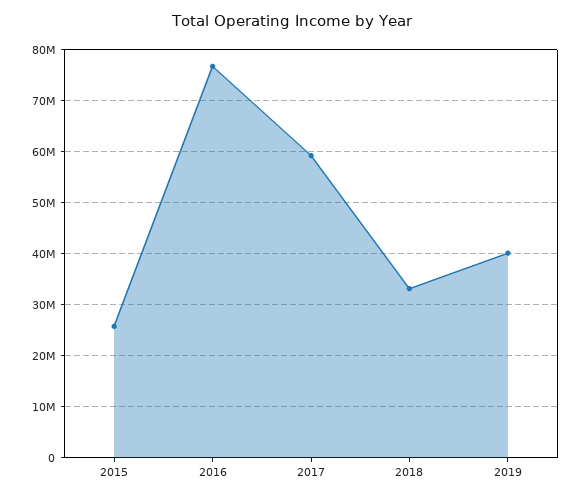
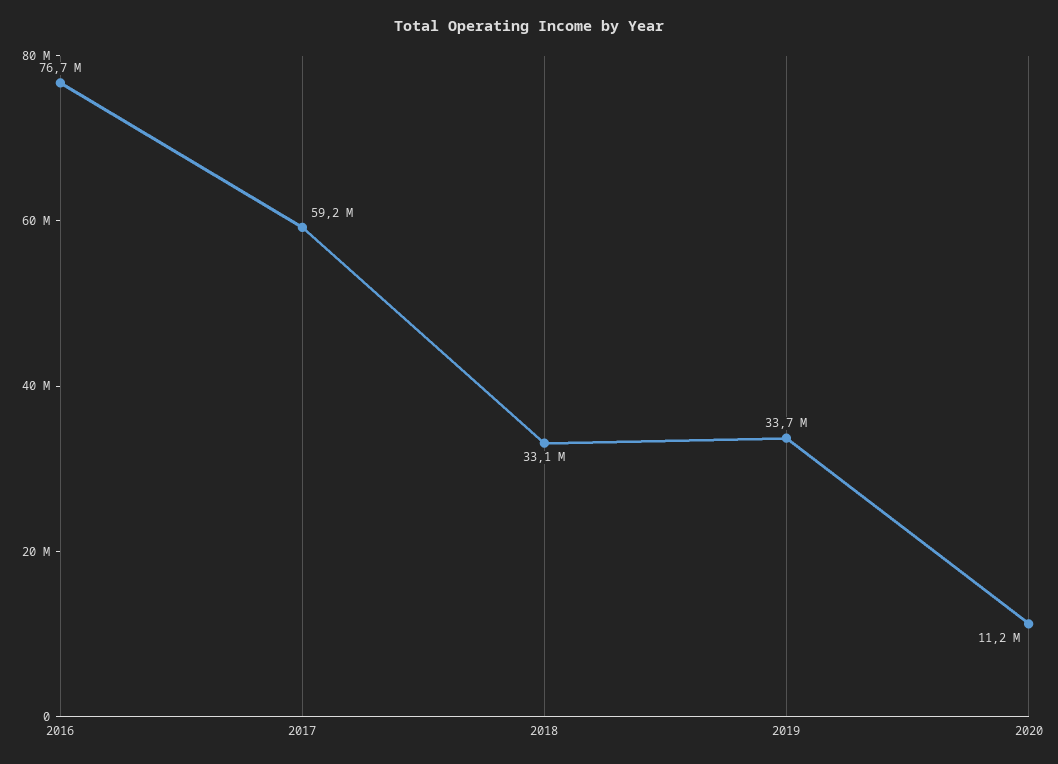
2015: 26000000 -> none
2019: 40000000 -> 33700000
2020: none -> 11200000

